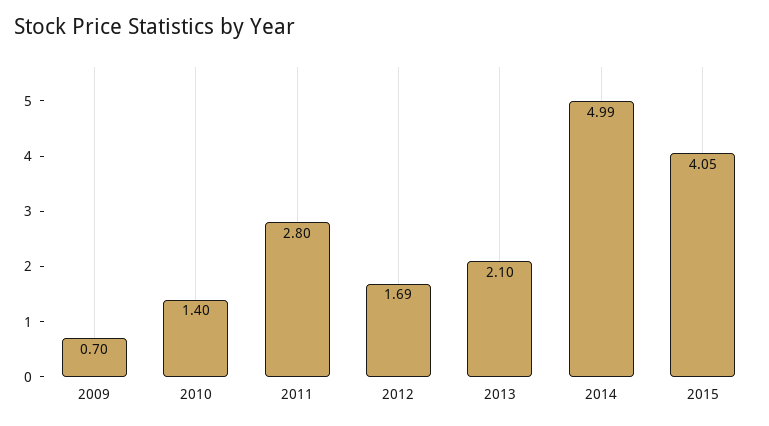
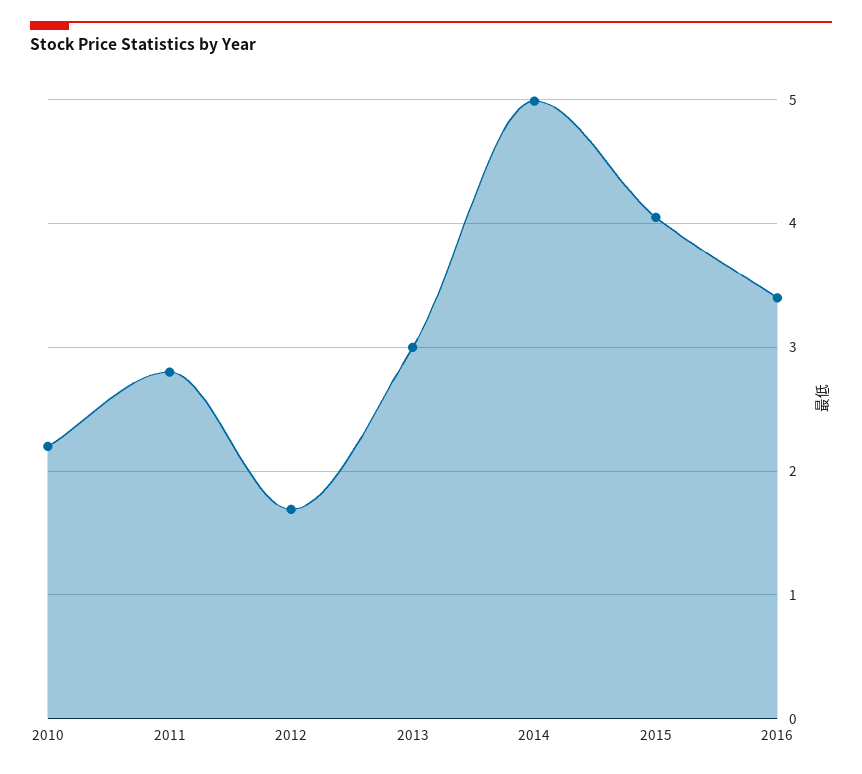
2009: 0.7 -> none
2010: 1.4 -> 2.2
2013: 2.1 -> 3
2016: none -> 3.4

